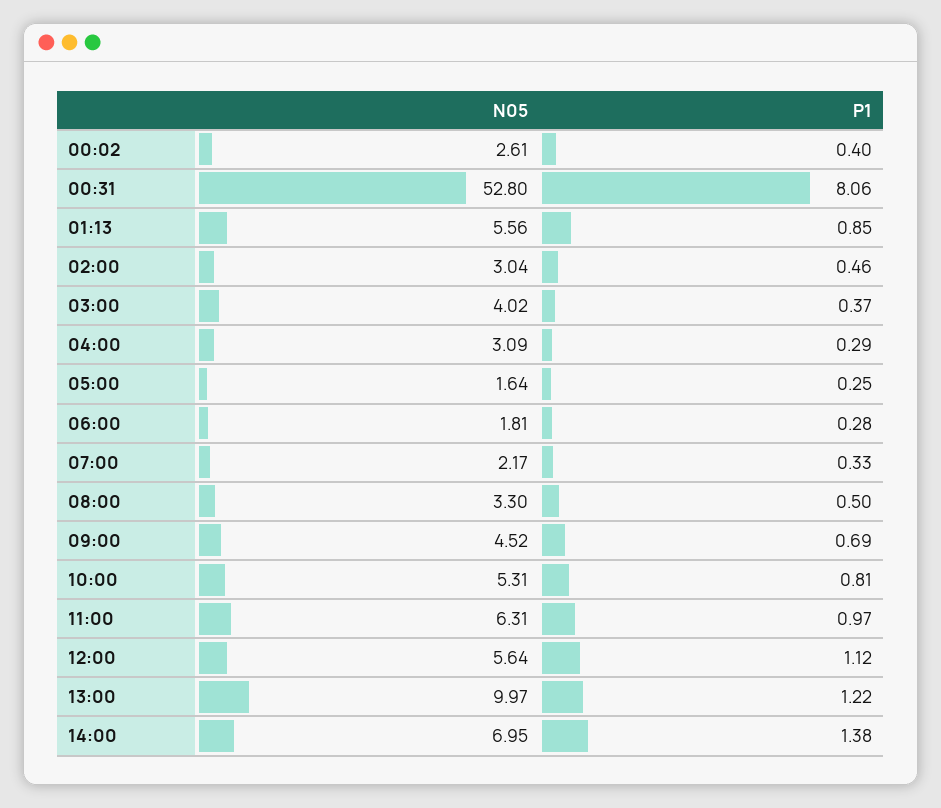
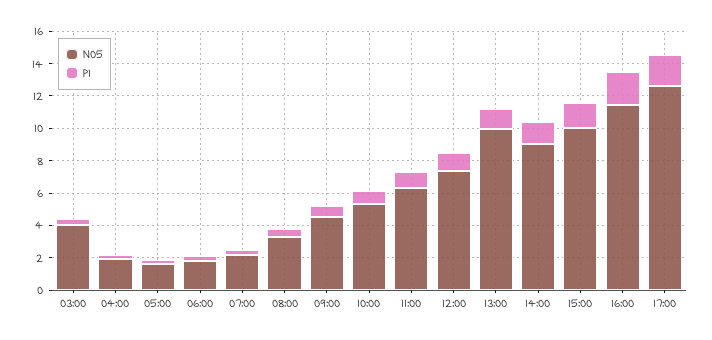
N05, 00:02: 2.61 -> none
P1, 00:02: 0.4 -> none
N05, 00:31: 52.8 -> none
P1, 00:31: 8.06 -> none
N05, 01:13: 5.56 -> none
P1, 01:13: 0.85 -> none
N05, 02:00: 3.04 -> none
P1, 02:00: 0.46 -> none
N05, 04:00: 3.09 -> 2
N05, 12:00: 5.64 -> 7.5
N05, 14:00: 6.95 -> 9
N05, 15:00: none -> 10
P1, 15:00: none -> 1.5
N05, 16:00: none -> 11.5
P1, 16:00: none -> 2
N05, 17:00: none -> 12.5
P1, 17:00: none -> 2

